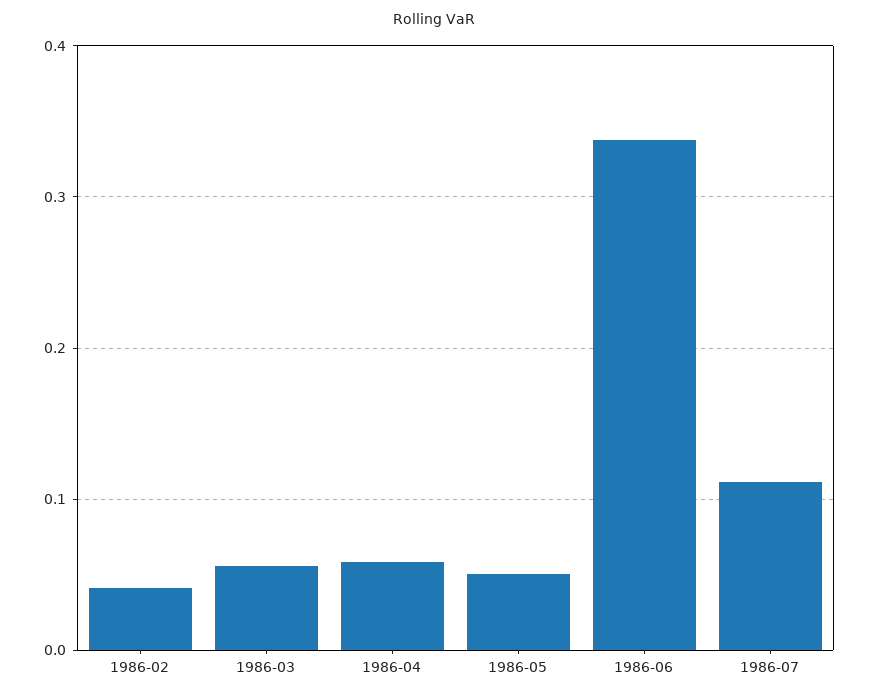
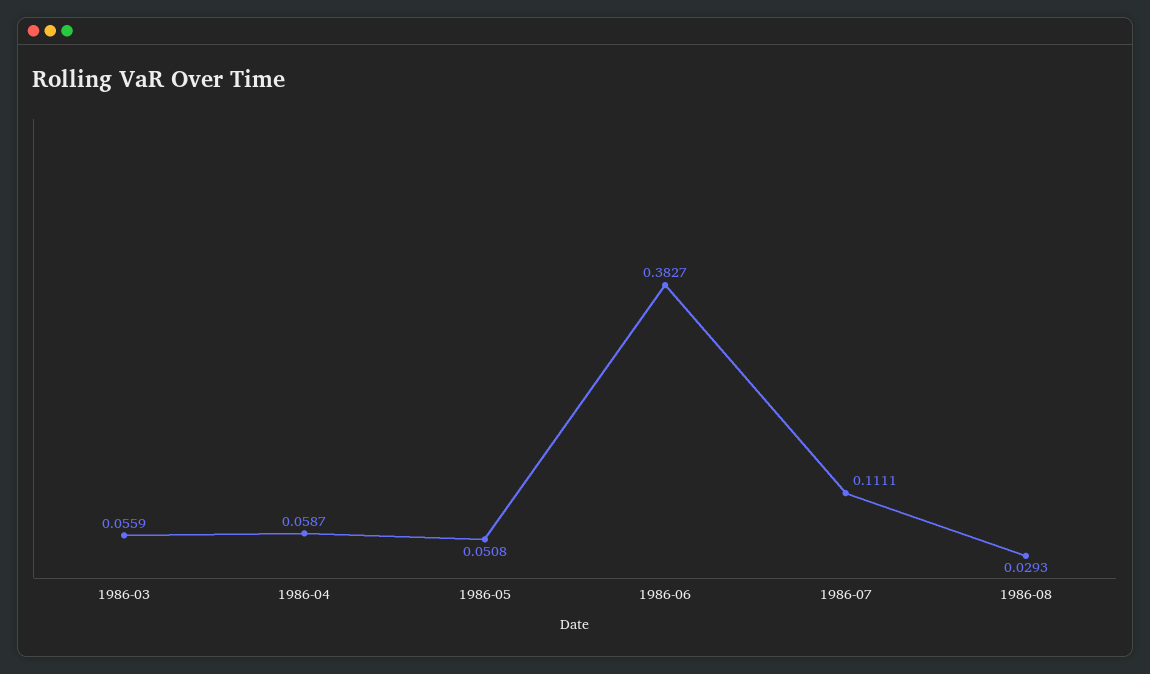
1986-02: 0.04 -> none
1986-06: 0.34 -> 0.3827
1986-08: none -> 0.0293

